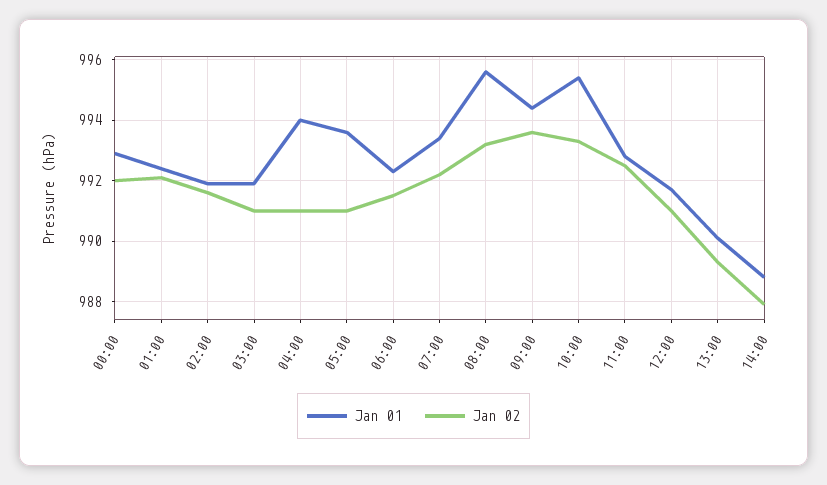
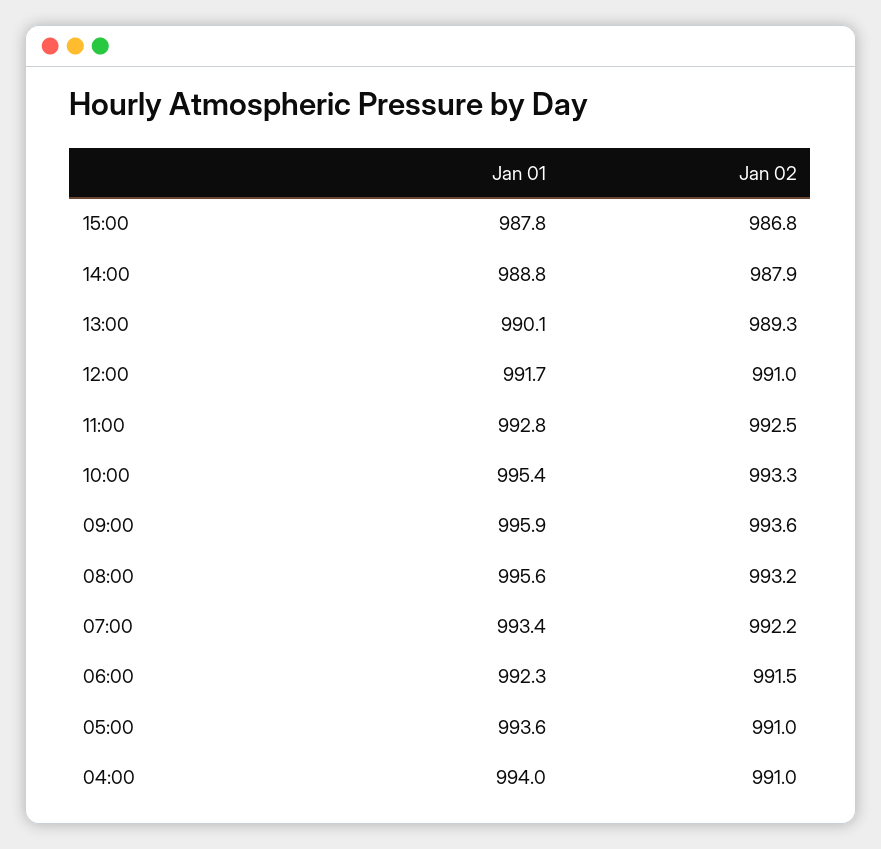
Jan 01, 00:00: 993 -> none
Jan 02, 00:00: 992 -> none
Jan 01, 01:00: 992.5 -> none
Jan 02, 01:00: 992 -> none
Jan 01, 02:00: 992 -> none
Jan 02, 02:00: 991.5 -> none
Jan 01, 03:00: 992 -> none
Jan 02, 03:00: 991 -> none
Jan 01, 09:00: 994.5 -> 995.9
Jan 01, 15:00: none -> 987.8
Jan 02, 15:00: none -> 986.8

